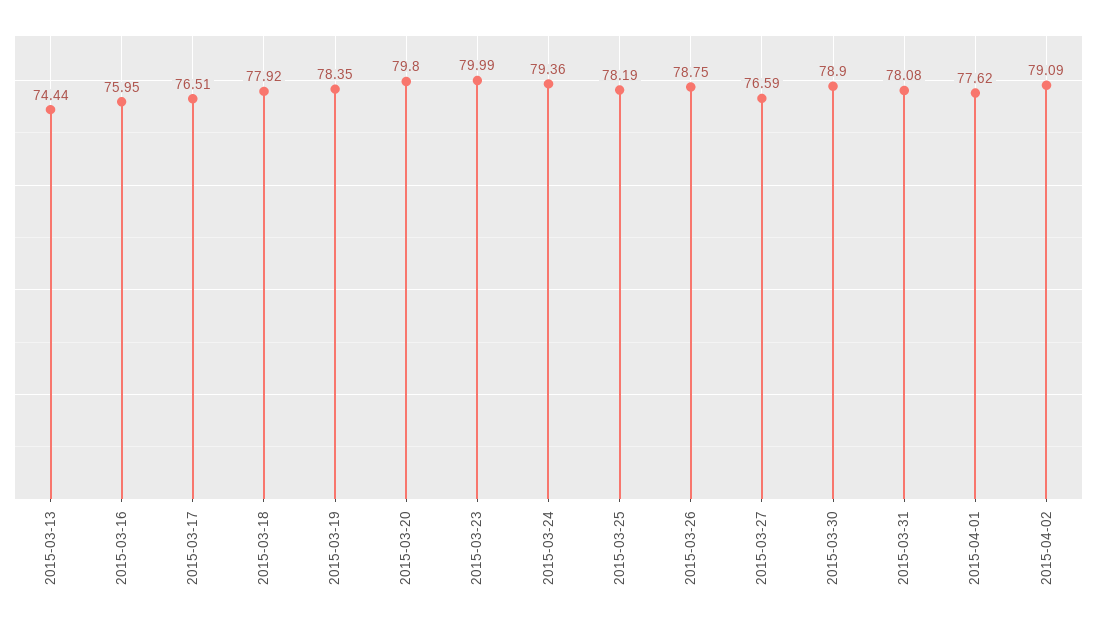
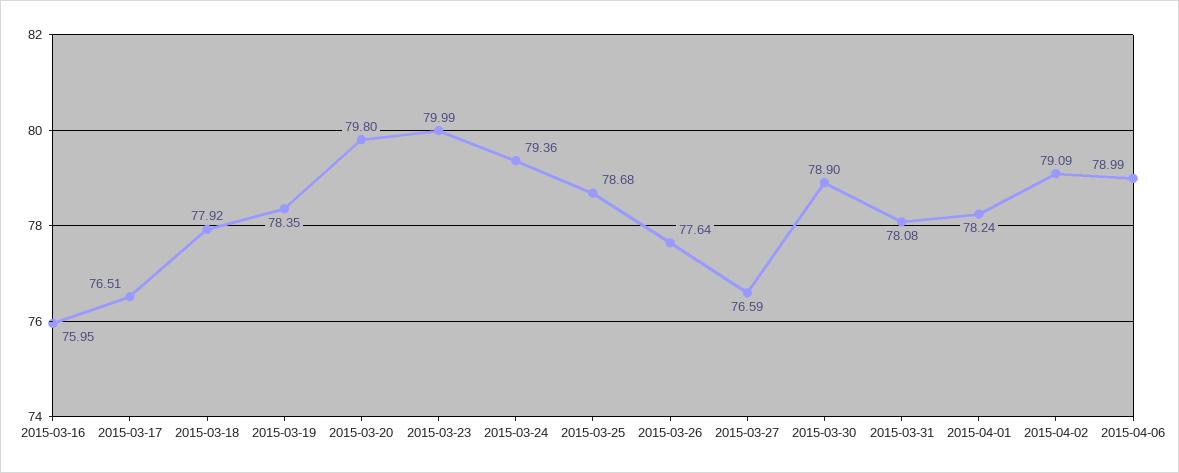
2015-03-13: 74.44 -> none
2015-03-25: 78.19 -> 78.68
2015-03-26: 78.75 -> 77.64
2015-04-01: 77.62 -> 78.24
2015-04-06: none -> 78.99

